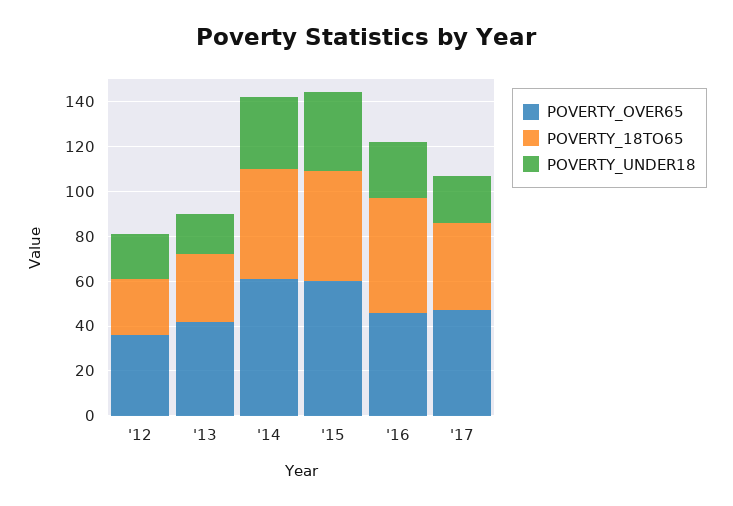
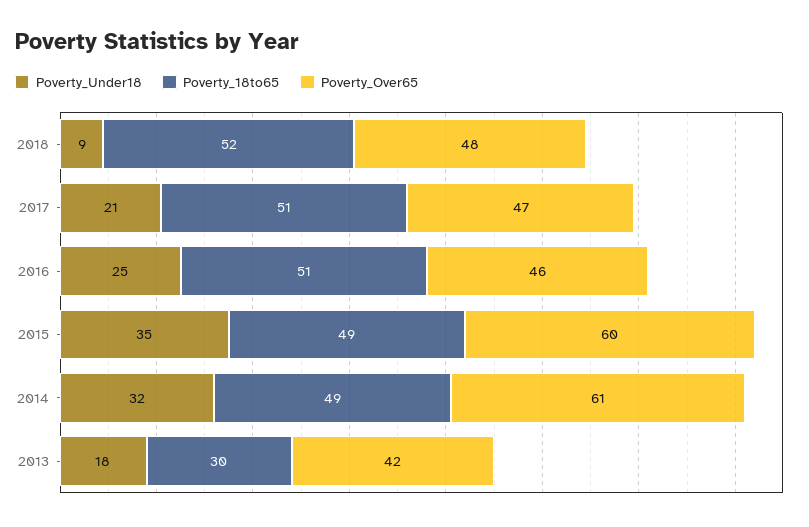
POVERTY_OVER65, '12: 35 -> none
POVERTY_18TO65, '12: 25 -> none
POVERTY_UNDER18, '12: 20 -> none
POVERTY_18TO65, '17: 40 -> 51
POVERTY_UNDER18, 2018: none -> 9
POVERTY_18TO65, 2018: none -> 52
POVERTY_OVER65, 2018: none -> 48

